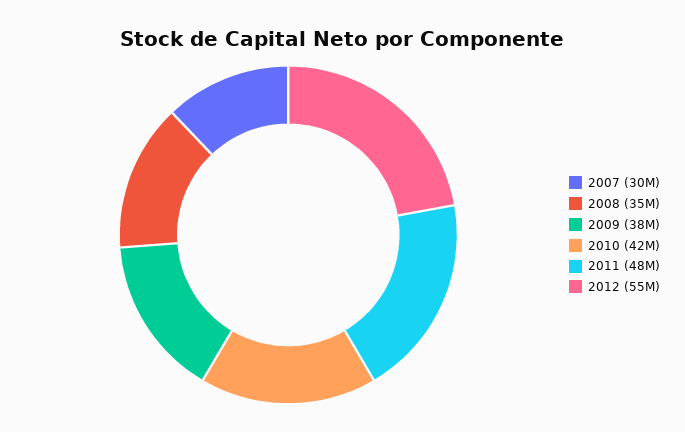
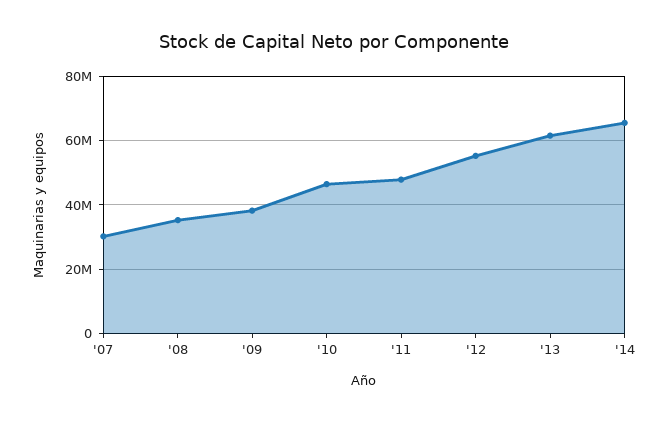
2010: 42000000 -> 46000000
'13: none -> 62000000
'14: none -> 66000000

